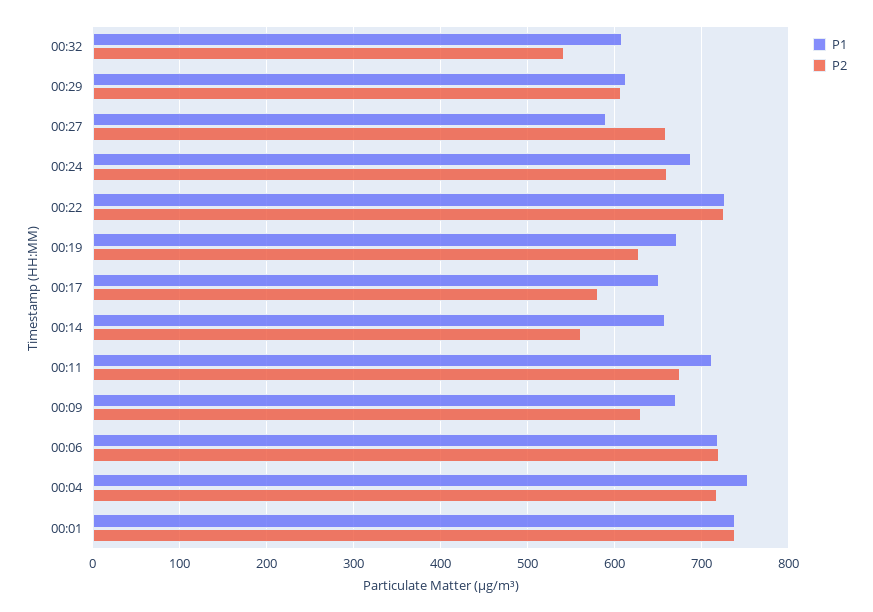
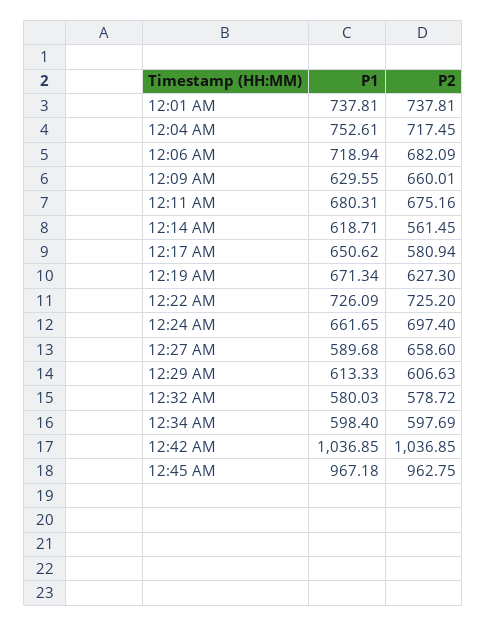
P1, 00:32: 610 -> 580.03
P2, 00:32: 540 -> 578.72
P1, 00:24: 690 -> 661.65
P2, 00:24: 660 -> 697.4
P1, 00:14: 660 -> 618.71
P1, 00:11: 710 -> 680.31
P1, 00:09: 670 -> 629.55
P2, 00:09: 630 -> 660.01
P2, 00:06: 720 -> 682.09
P1, 12:34 AM: none -> 598.4
P2, 12:34 AM: none -> 597.69
P1, 12:42 AM: none -> 1036.85
P2, 12:42 AM: none -> 1036.85
P1, 12:45 AM: none -> 967.18
P2, 12:45 AM: none -> 962.75

